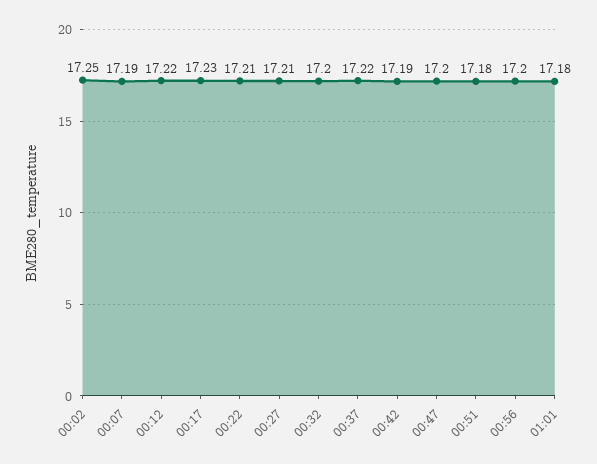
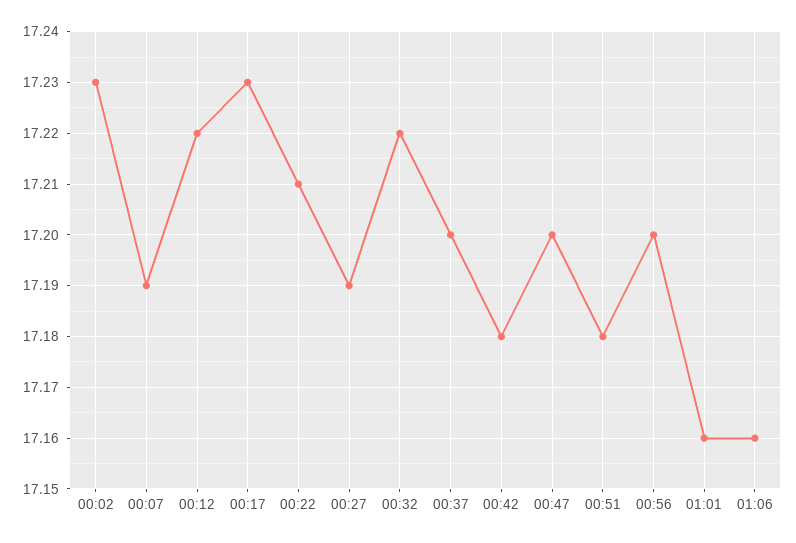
00:02: 17.25 -> 17.23
00:27: 17.21 -> 17.19
00:32: 17.2 -> 17.22
00:37: 17.22 -> 17.2
00:42: 17.19 -> 17.18
01:01: 17.18 -> 17.16
01:06: none -> 17.16

